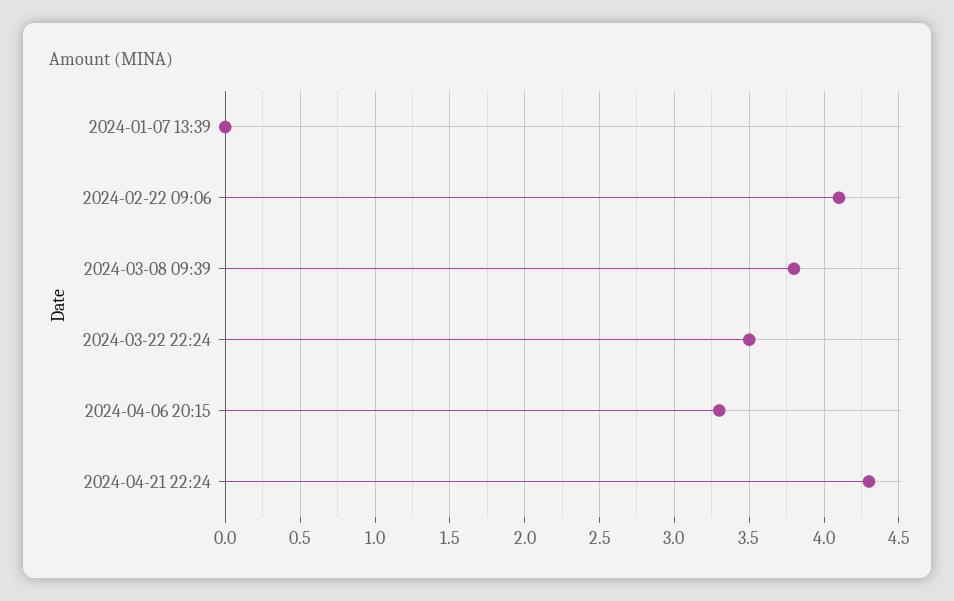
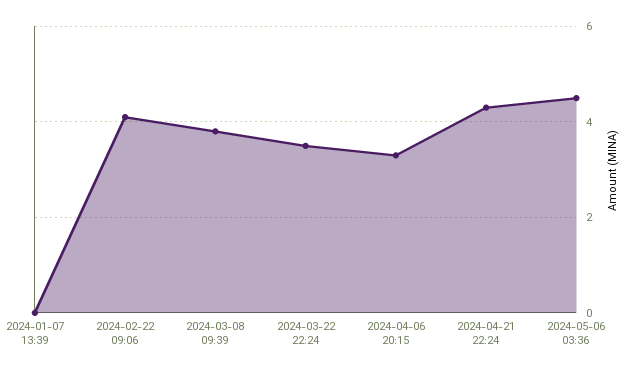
2024-05-06 03:36: none -> 4.5

